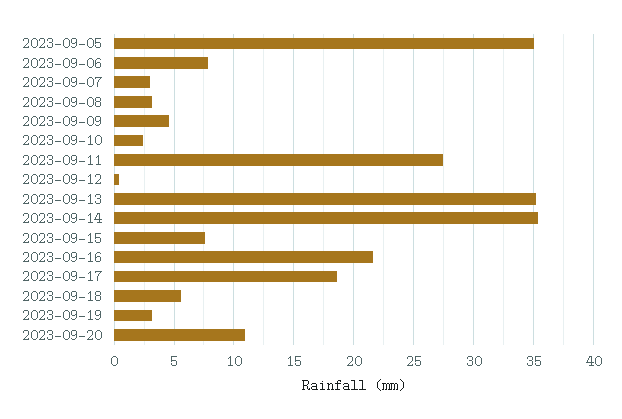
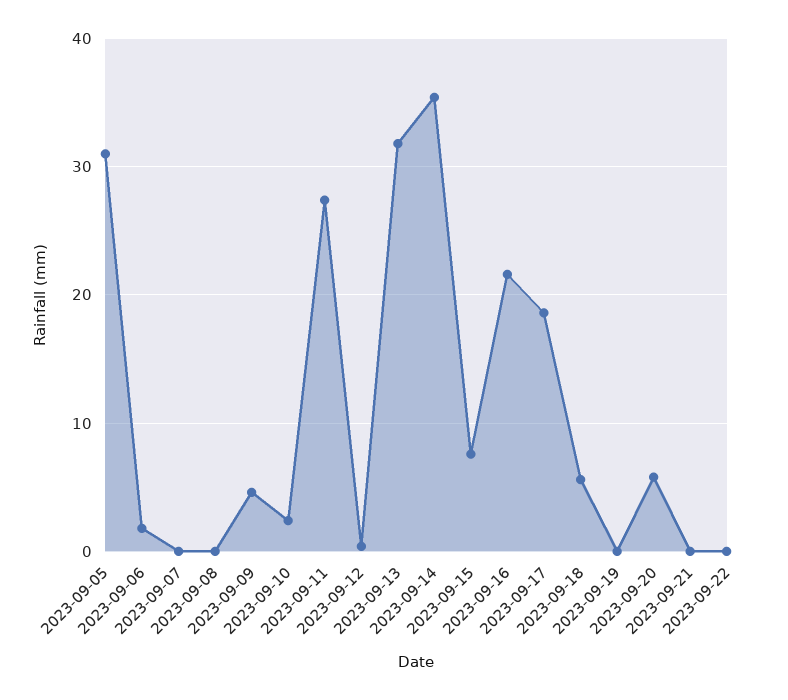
2023-09-05: 35 -> 31
2023-09-06: 8 -> 2
2023-09-07: 3 -> 0
2023-09-08: 3 -> 0
2023-09-13: 35 -> 32
2023-09-19: 3 -> 0
2023-09-20: 11 -> 6
2023-09-21: none -> 0
2023-09-22: none -> 0

